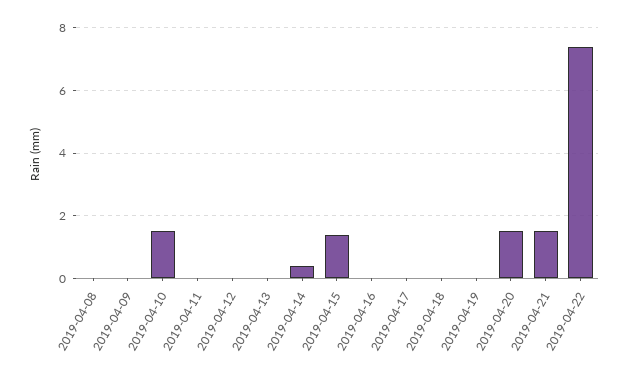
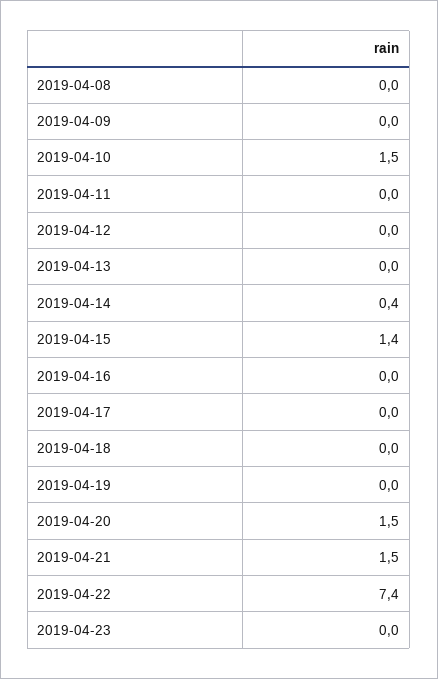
2019-04-23: none -> 0

